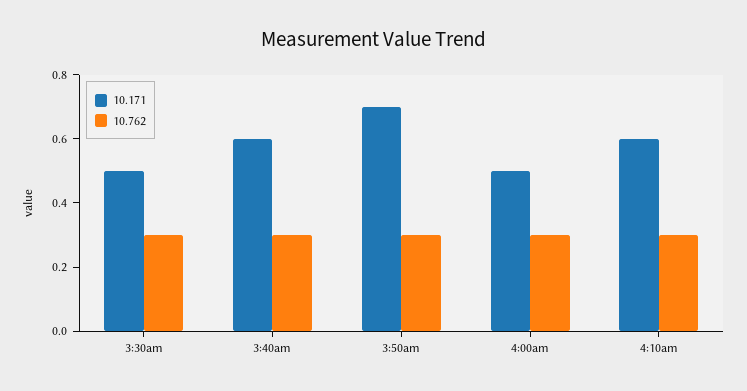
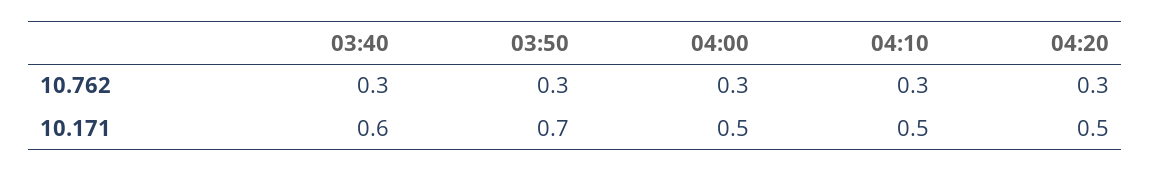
10.171, 3:30am: 0.5 -> none
10.762, 3:30am: 0.3 -> none
10.171, 4:10am: 0.6 -> 0.5
10.762, 04:20: none -> 0.3
10.171, 04:20: none -> 0.5

